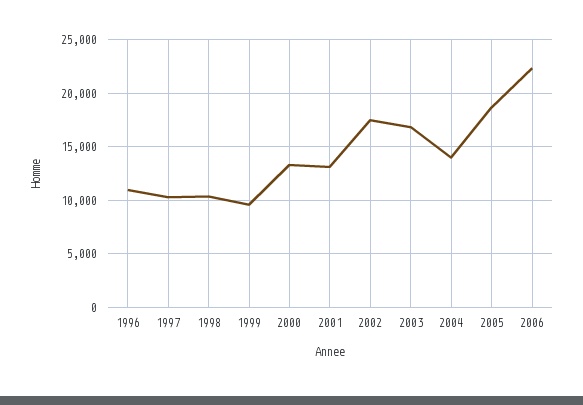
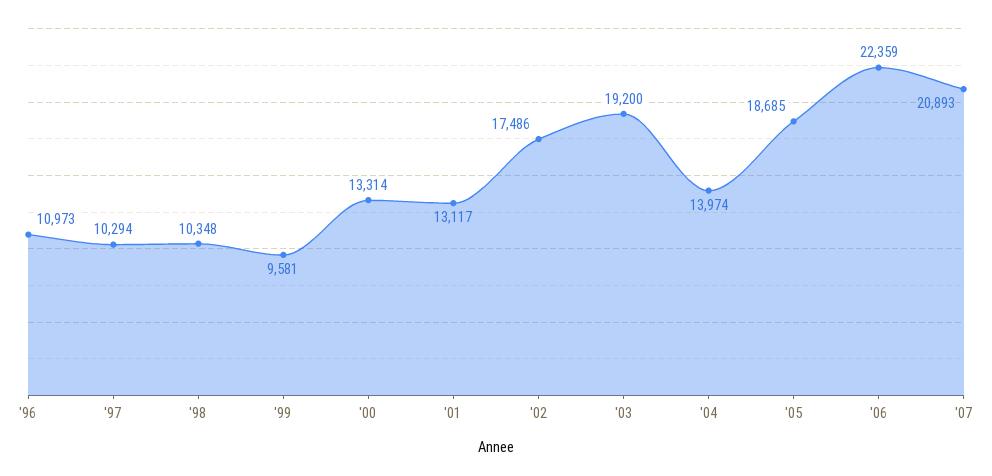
2003: 17000 -> 19200
'07: none -> 20893

